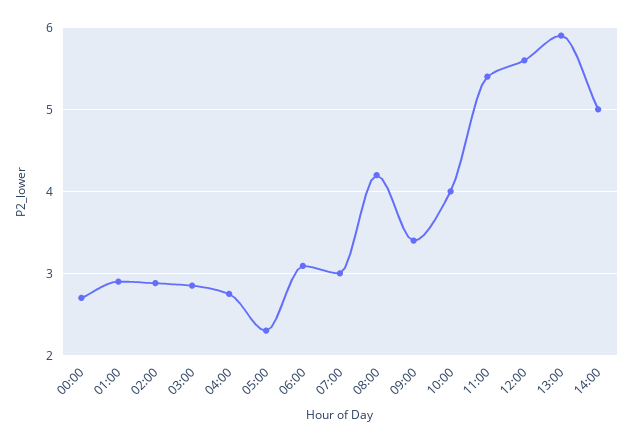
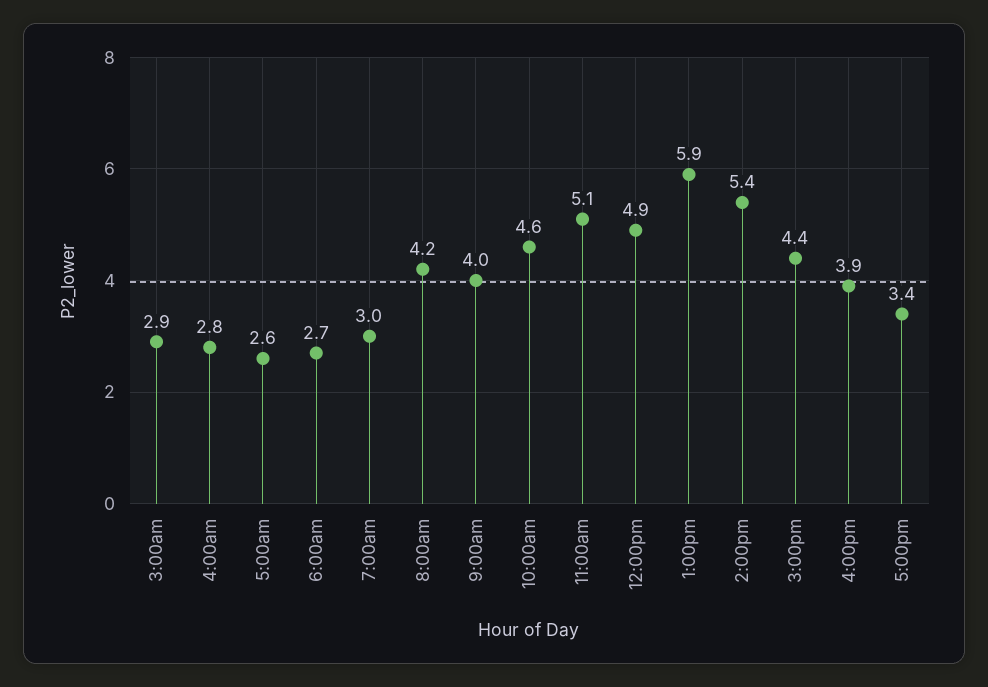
00:00: 2.7 -> none
01:00: 2.9 -> none
02:00: 2.9 -> none
05:00: 2.3 -> 2.6
06:00: 3.1 -> 2.7
09:00: 3.4 -> 4
10:00: 4 -> 4.6
11:00: 5.4 -> 5.1
12:00: 5.6 -> 4.9
14:00: 5 -> 5.4
3:00pm: none -> 4.4
4:00pm: none -> 3.9
5:00pm: none -> 3.4

